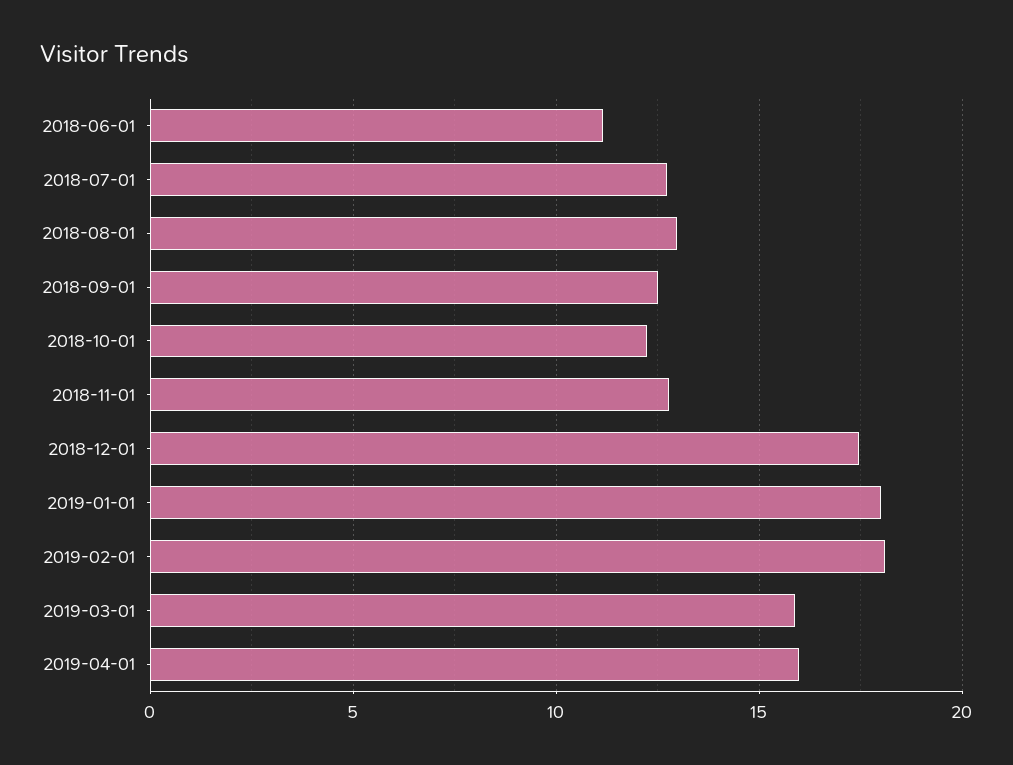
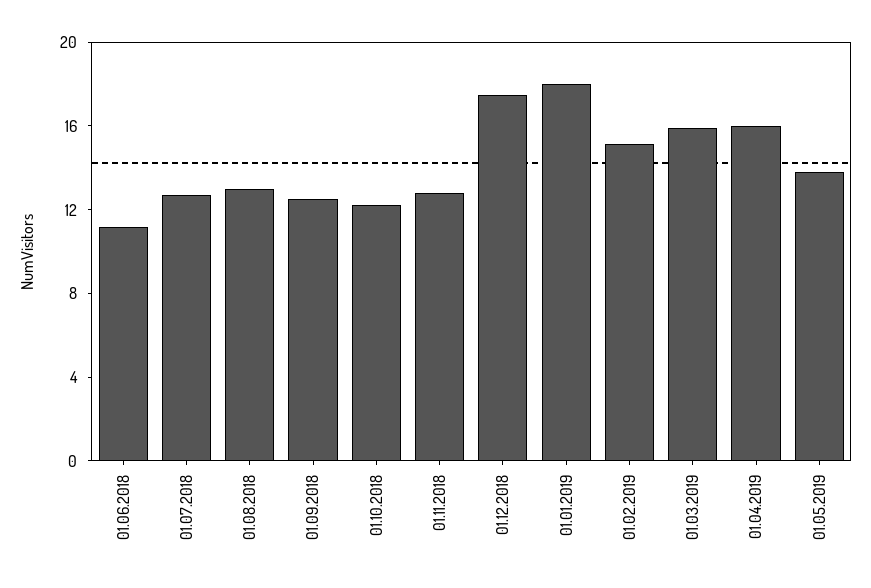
2019-02-01: 18 -> 15
01.05.2019: none -> 14

